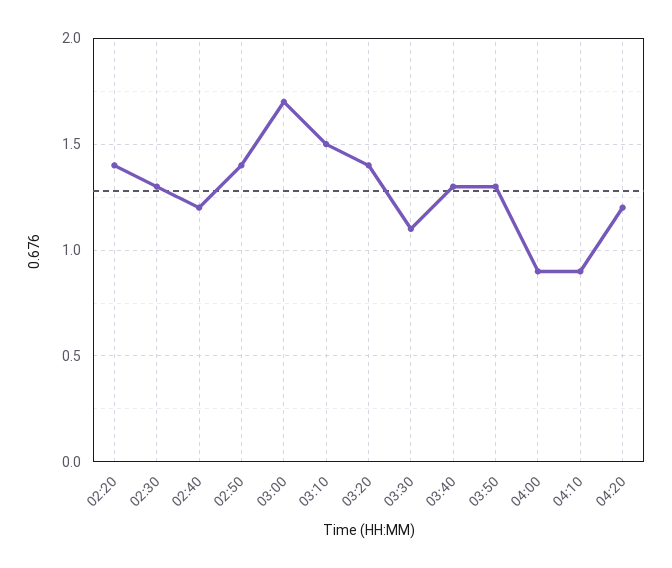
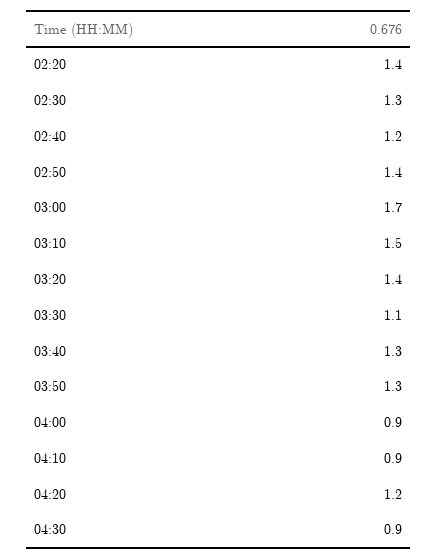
04:30: none -> 0.9

